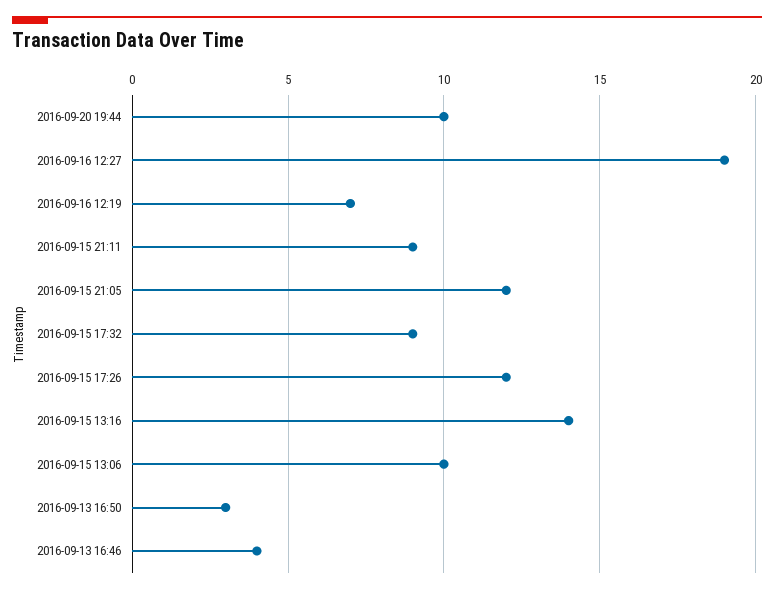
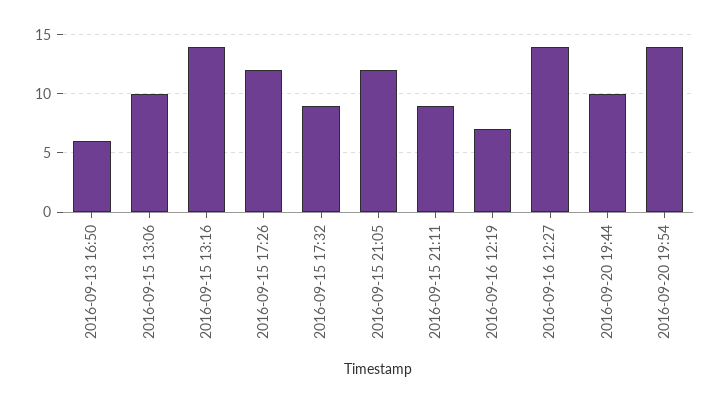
2016-09-16 12:27: 19 -> 14
2016-09-13 16:50: 3 -> 6
2016-09-13 16:46: 4 -> none
2016-09-20 19:54: none -> 14

